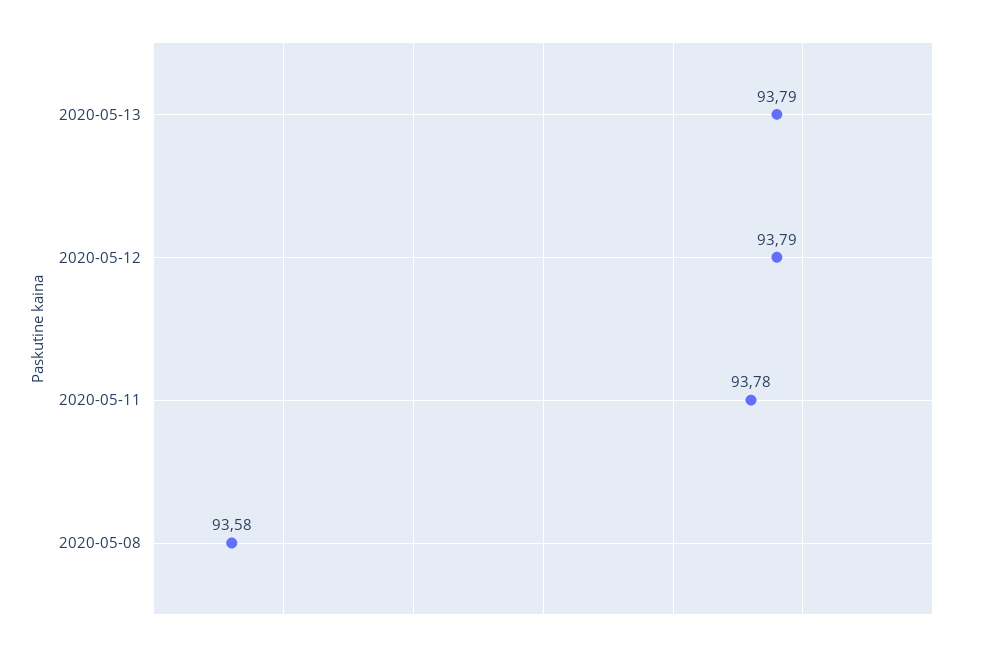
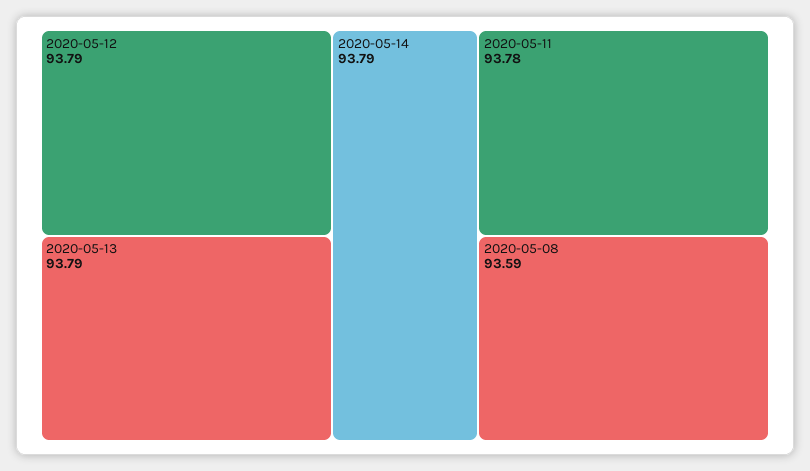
2020-05-08: 93.58 -> 93.59
2020-05-14: none -> 93.79

